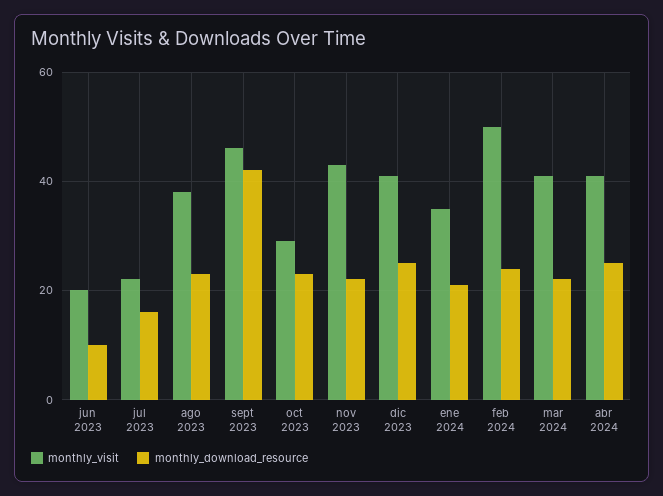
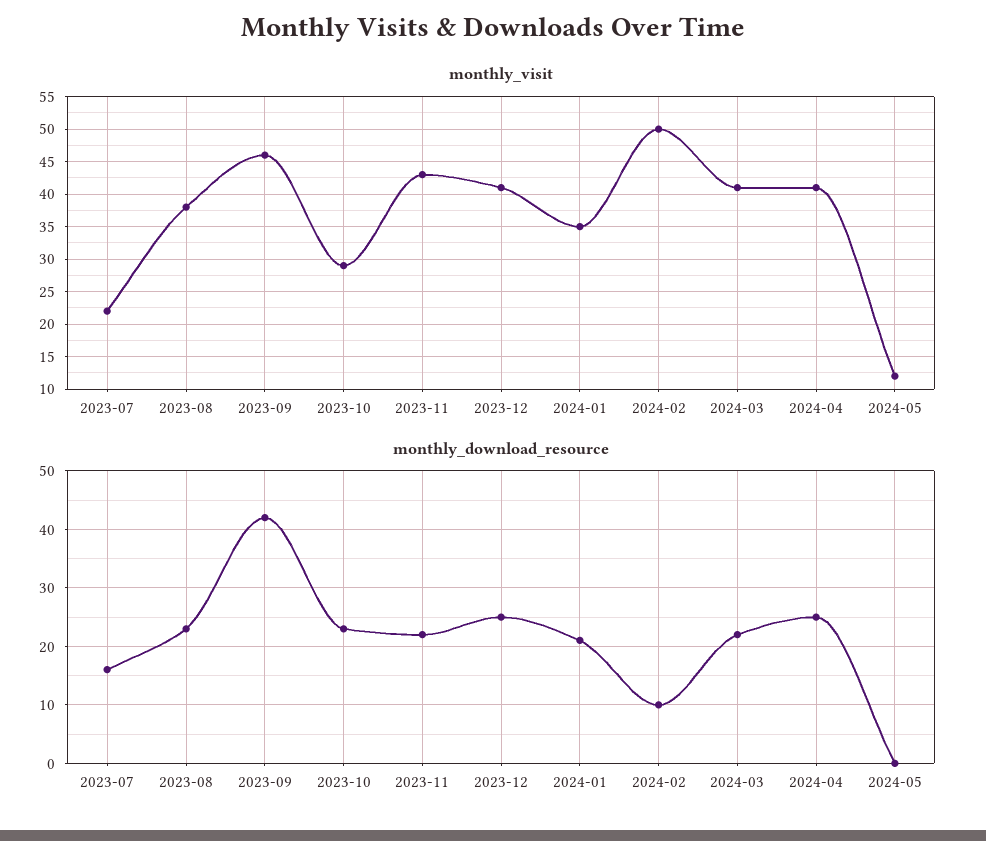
monthly_visit, jun 2023: 20 -> none
monthly_download_resource, jun 2023: 10 -> none
monthly_download_resource, feb 2024: 25 -> 10
monthly_visit, 2024-05: none -> 12
monthly_download_resource, 2024-05: none -> 0

